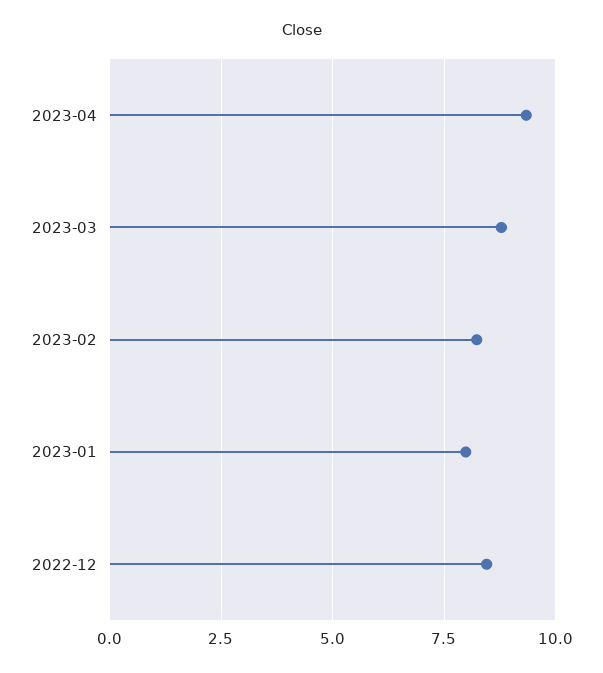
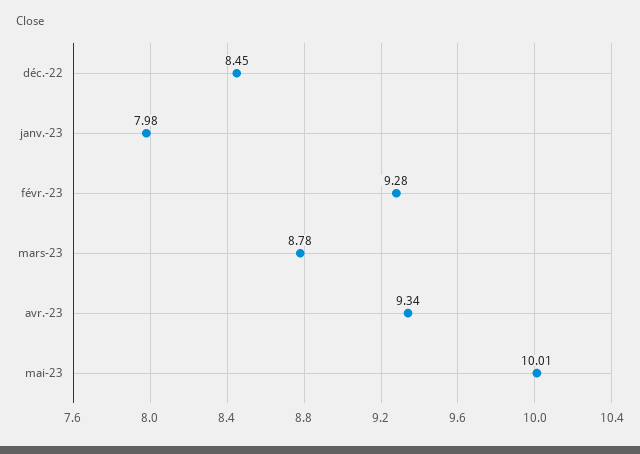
2023-02: 8.25 -> 9.28
mai-23: none -> 10.01

